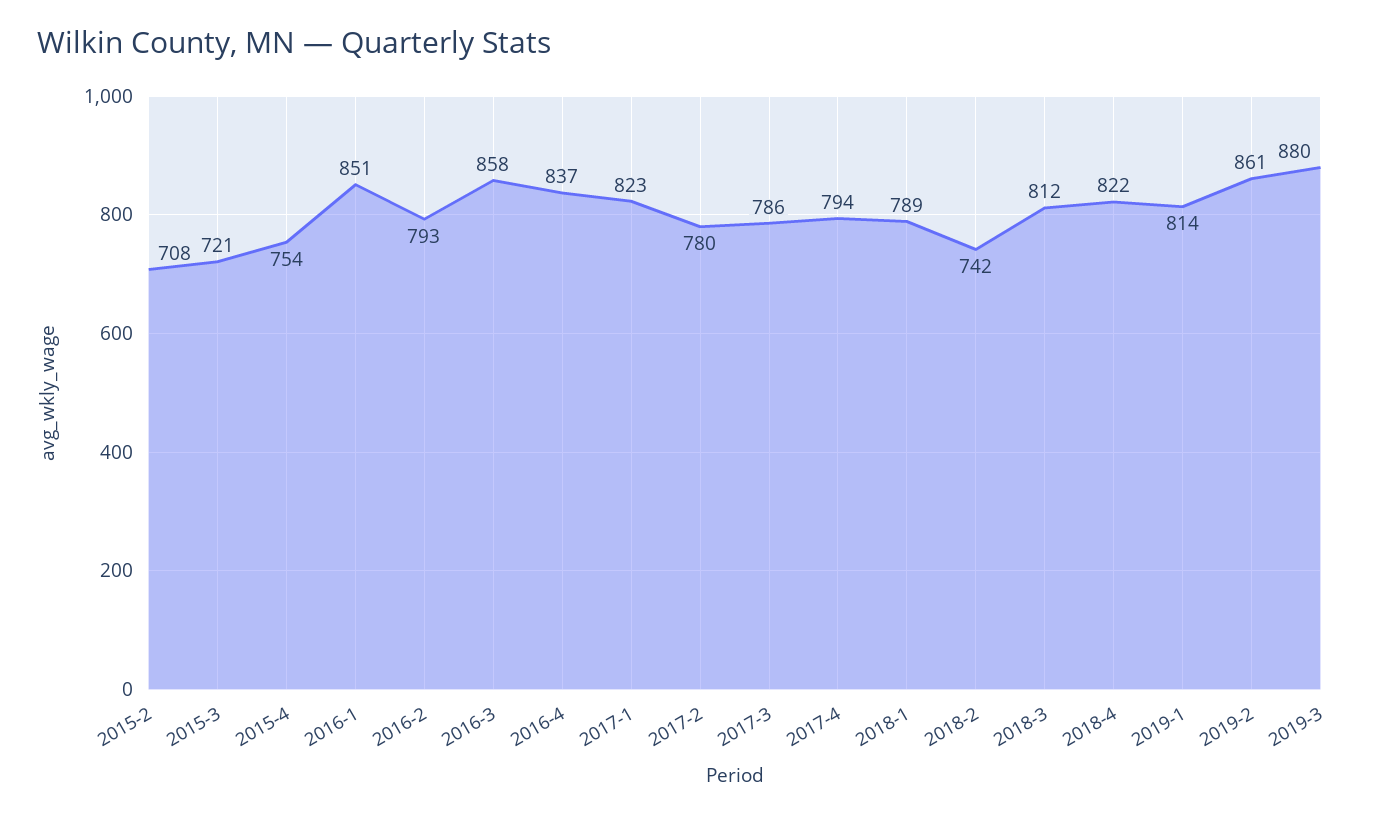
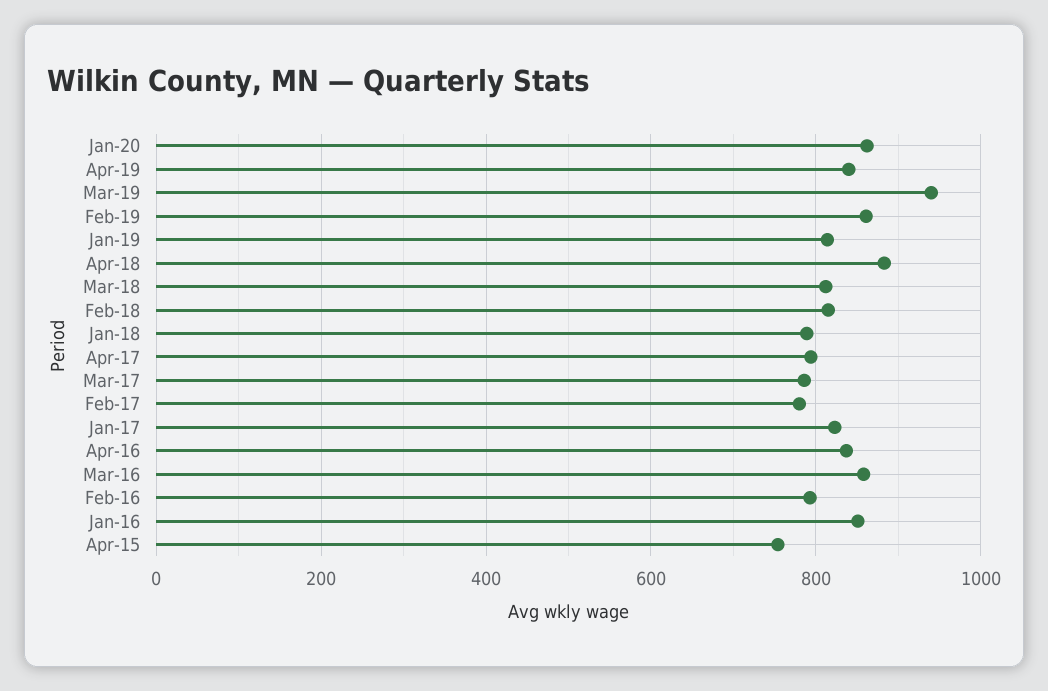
2015-2: 708 -> none
2015-3: 721 -> none
2018-2: 742 -> 820
2018-4: 822 -> 880
2019-3: 880 -> 940
Jan-20: none -> 860
Apr-19: none -> 840

